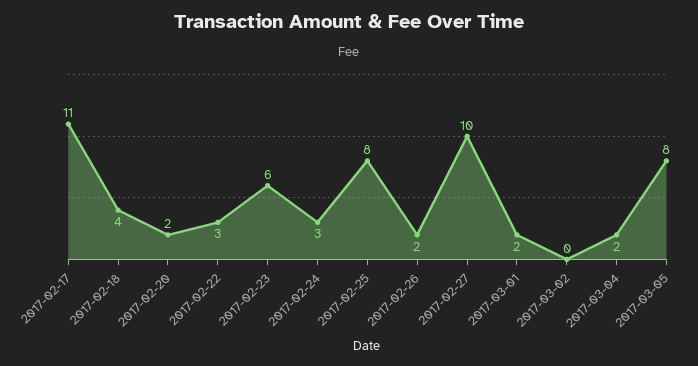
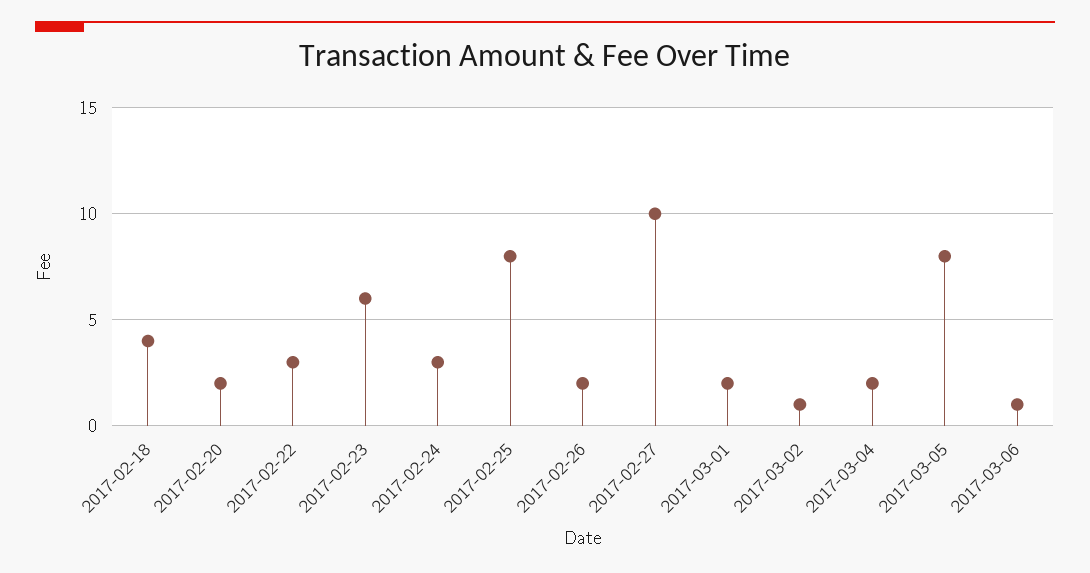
2017-02-17: 11 -> none
2017-03-02: 0 -> 1
2017-03-06: none -> 1

